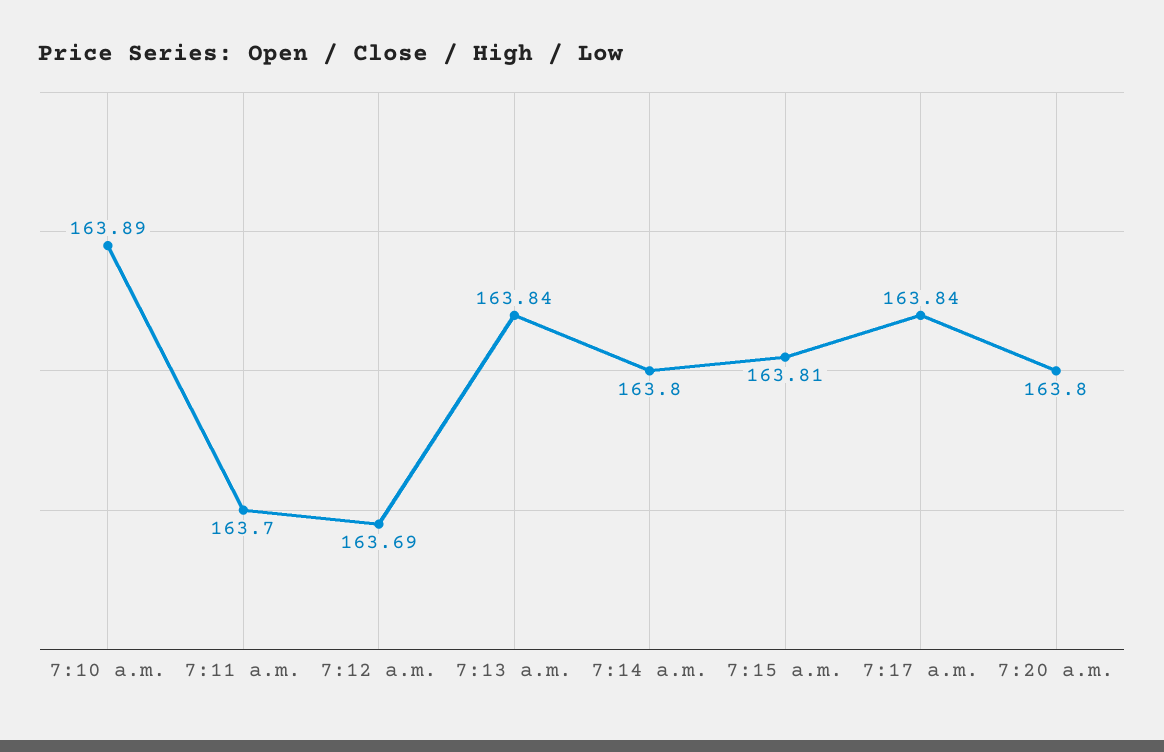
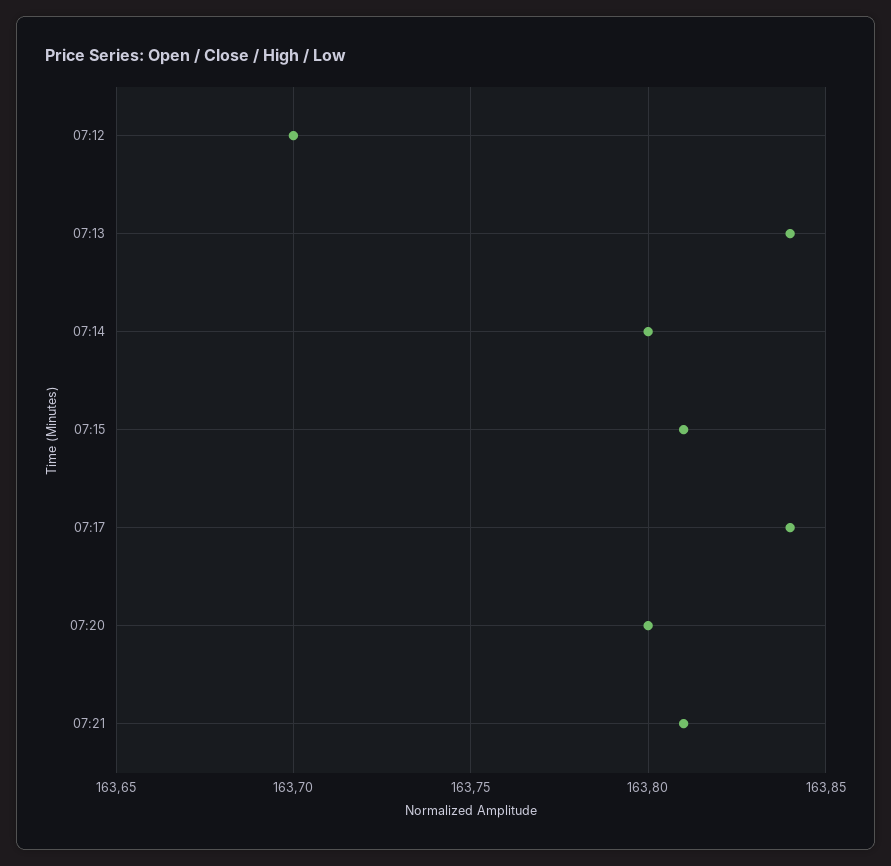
7:10 a.m.: 163.89 -> none
7:11 a.m.: 163.7 -> none
7:12 a.m.: 163.69 -> 163.7
07:21: none -> 163.81

